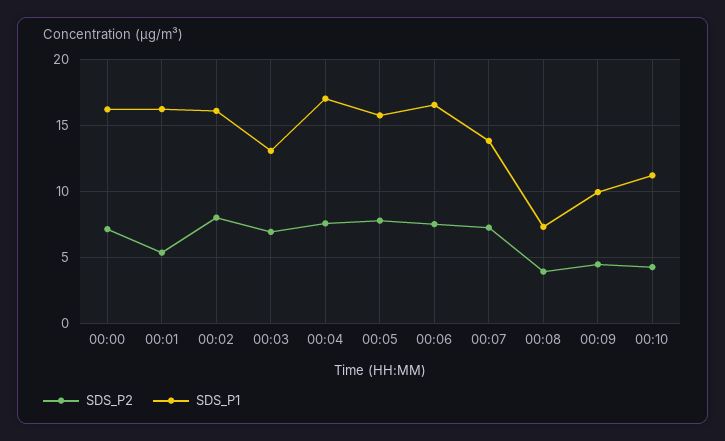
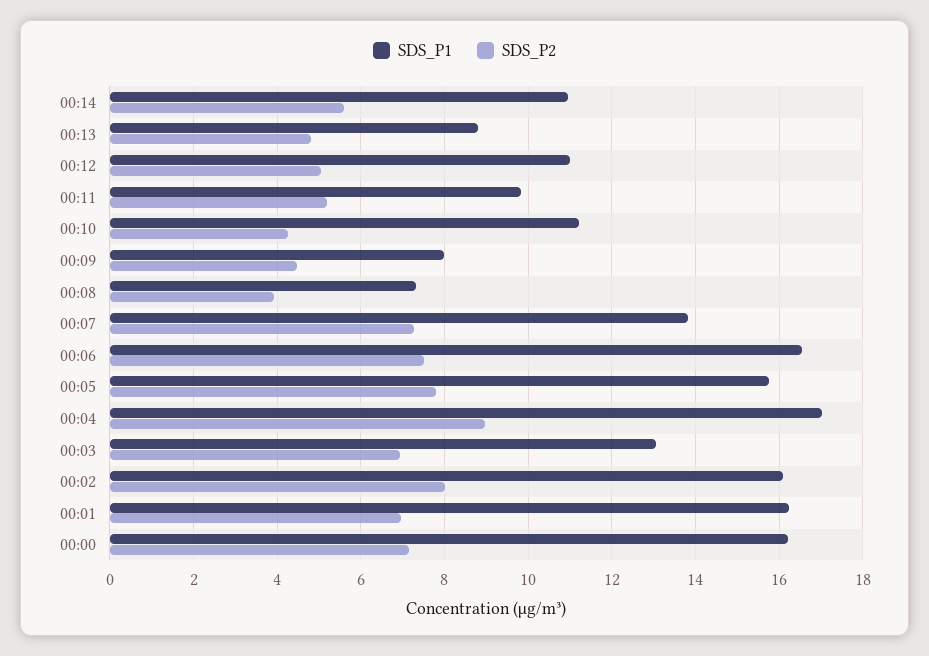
SDS_P2, 00:01: 5.5 -> 7
SDS_P2, 00:04: 7.5 -> 9
SDS_P1, 00:09: 10 -> 8
SDS_P1, 00:14: none -> 11
SDS_P2, 00:14: none -> 5.6
SDS_P1, 00:13: none -> 8.8
SDS_P2, 00:13: none -> 4.8
SDS_P1, 00:12: none -> 11
SDS_P2, 00:12: none -> 5
SDS_P1, 00:11: none -> 9.8
SDS_P2, 00:11: none -> 5.2

